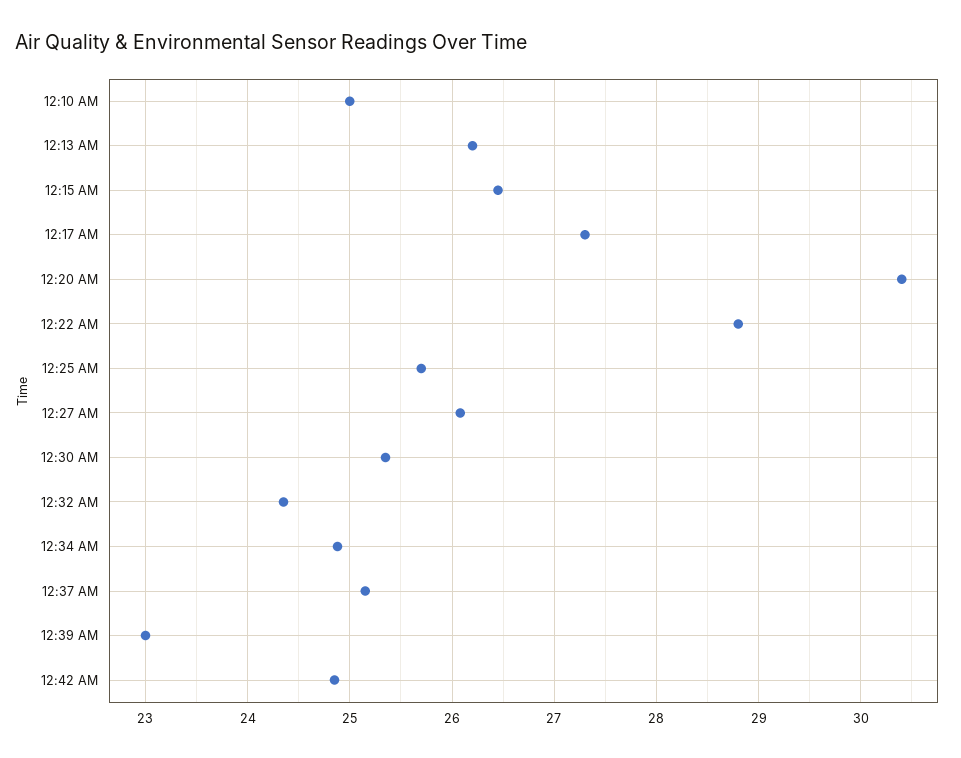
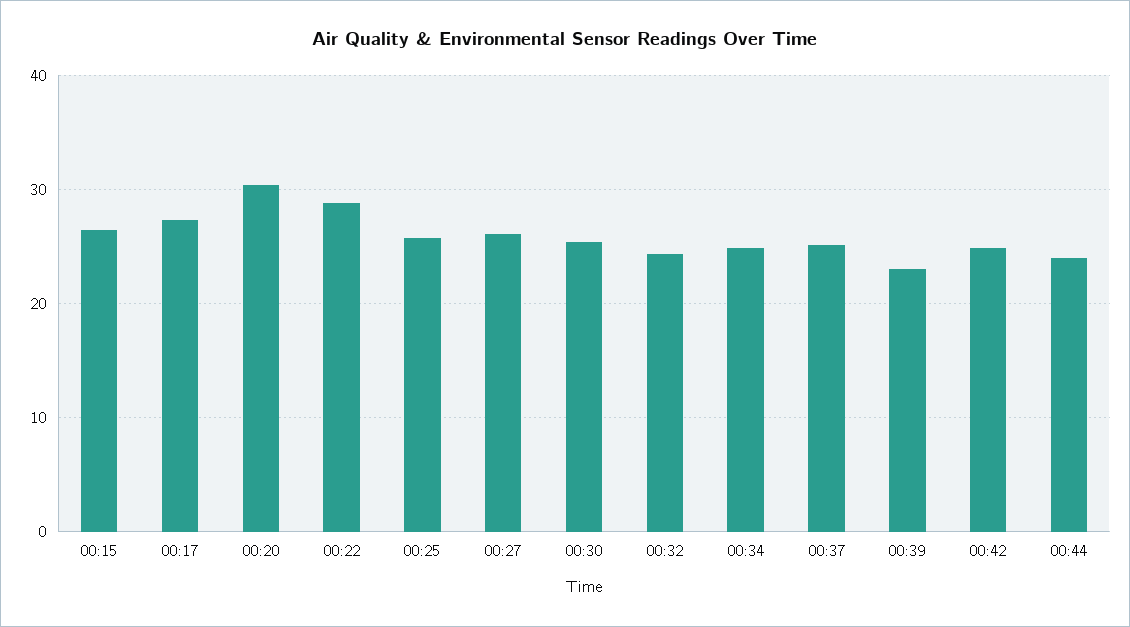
12:10 AM: 25 -> none
12:13 AM: 26.2 -> none
00:44: none -> 24

